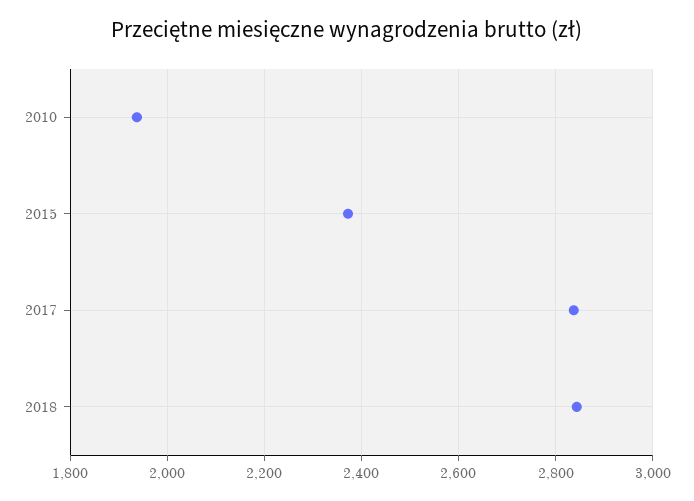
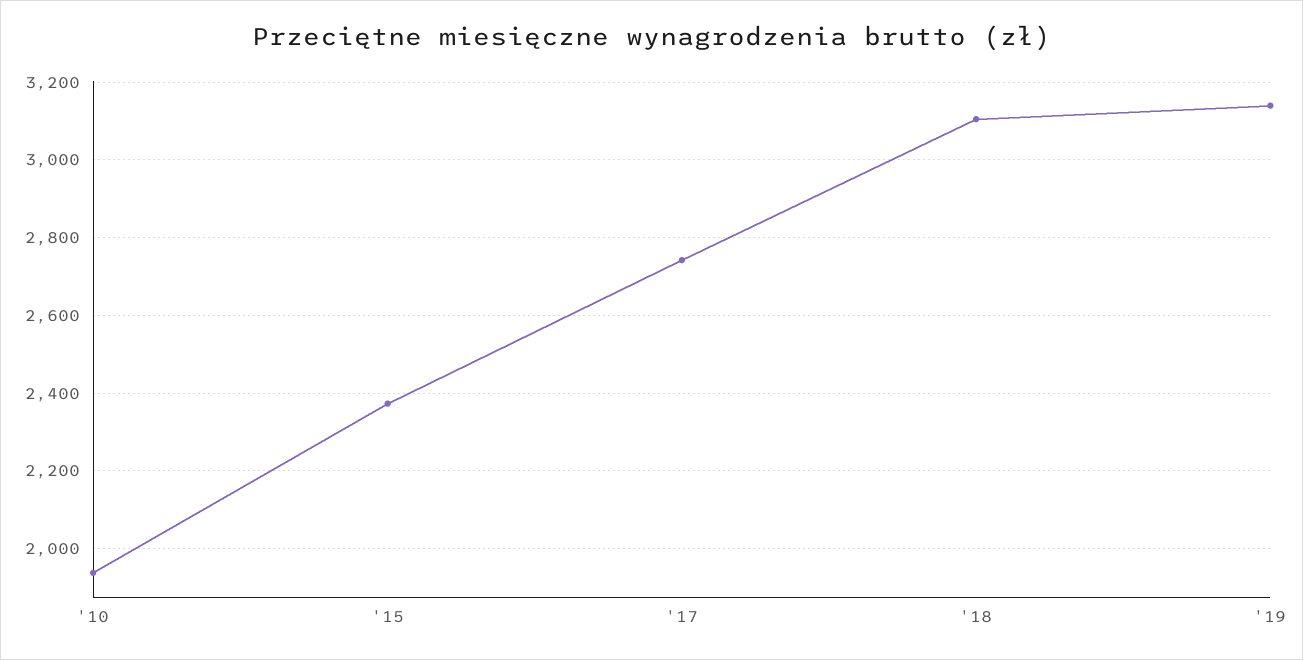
2017: 2840 -> 2740
2018: 2840 -> 3100
'19: none -> 3140

